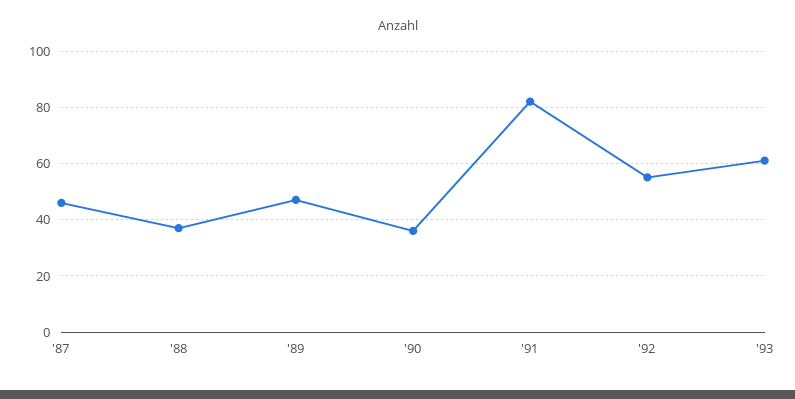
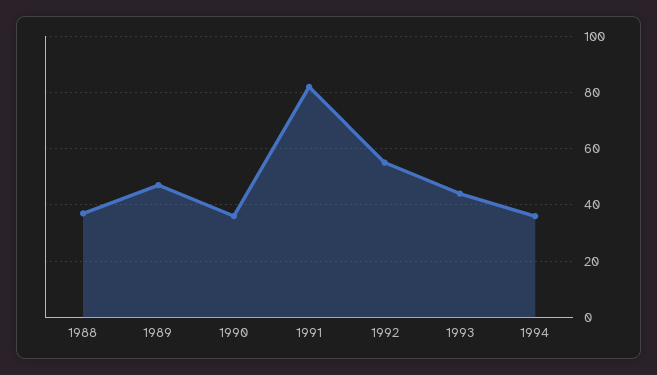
'87: 45 -> none
'93: 60 -> 45
1994: none -> 35

